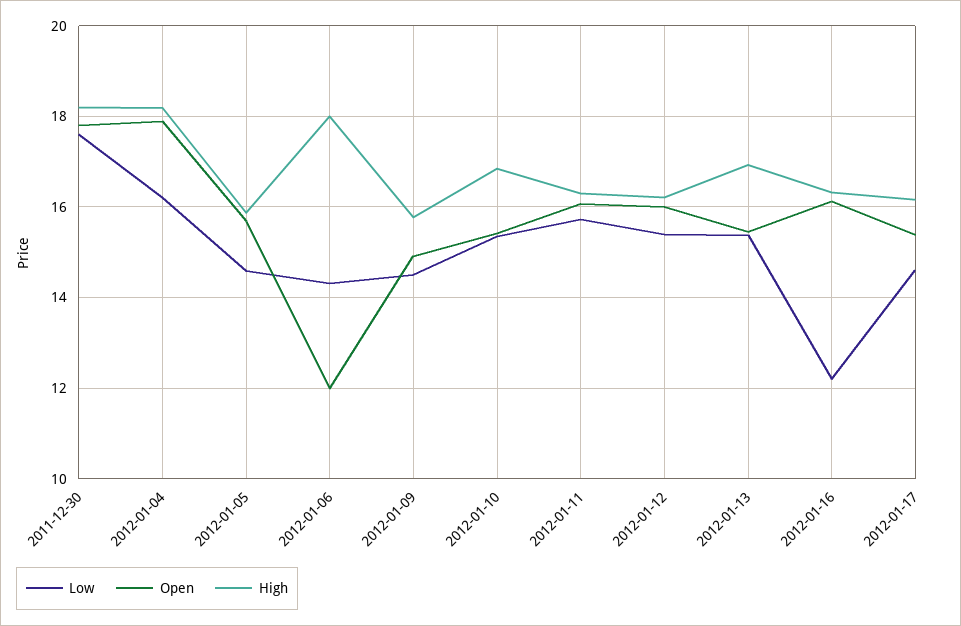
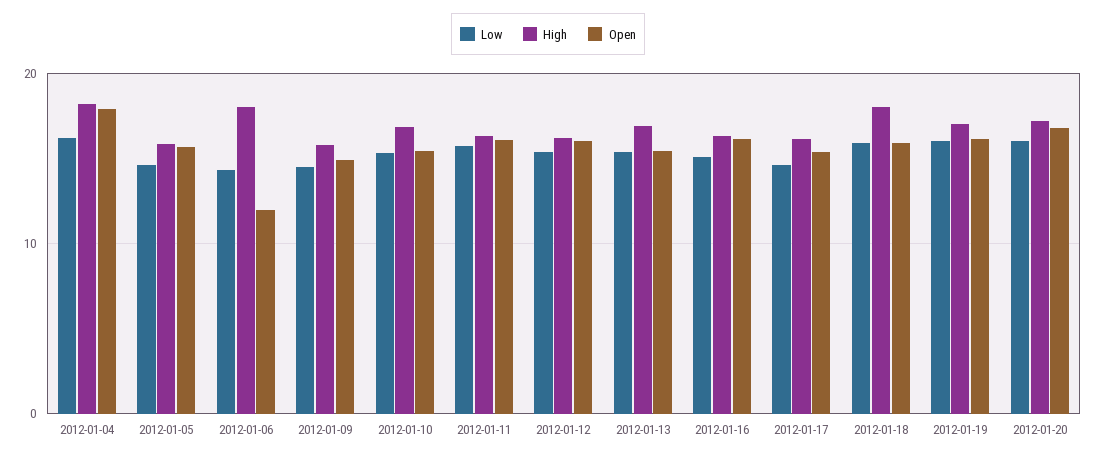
Low, 2011-12-30: 17.6 -> none
Open, 2011-12-30: 17.8 -> none
High, 2011-12-30: 18.2 -> none
Low, 2012-01-16: 12.2 -> 15
Low, 2012-01-18: none -> 16
High, 2012-01-18: none -> 18
Open, 2012-01-18: none -> 16
Low, 2012-01-19: none -> 16
High, 2012-01-19: none -> 17
Open, 2012-01-19: none -> 16
Low, 2012-01-20: none -> 16
High, 2012-01-20: none -> 17
Open, 2012-01-20: none -> 17

